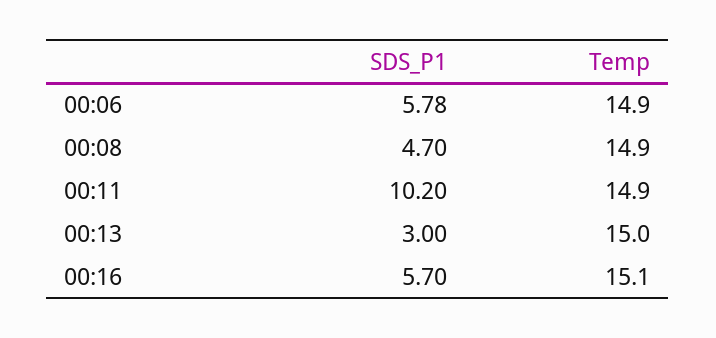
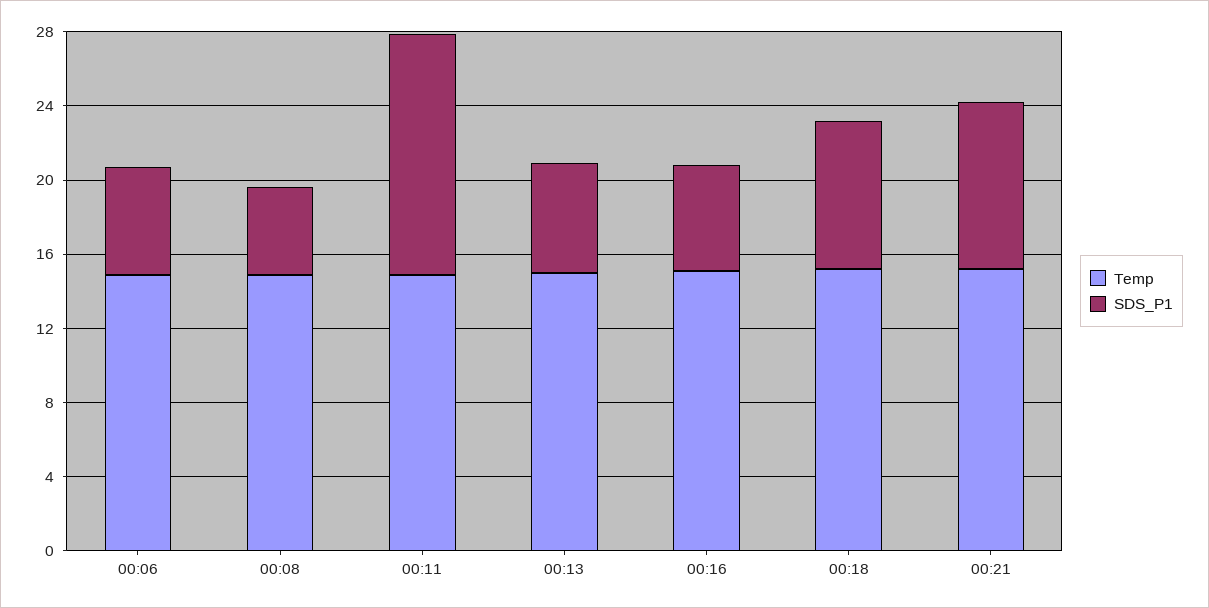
SDS_P1, 00:11: 10.2 -> 13
SDS_P1, 00:13: 3 -> 6
Temp, 00:18: none -> 15
SDS_P1, 00:18: none -> 8
Temp, 00:21: none -> 15
SDS_P1, 00:21: none -> 9

